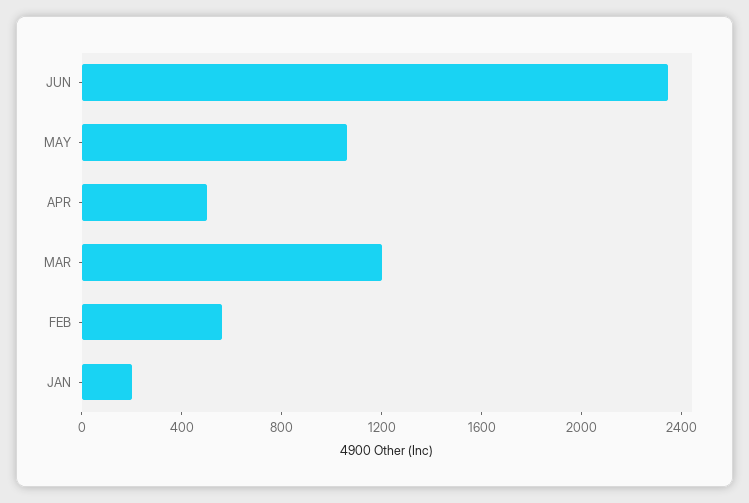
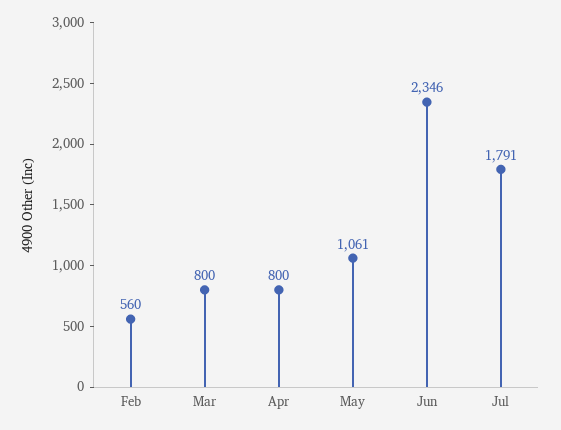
APR: 500 -> 800
MAR: 1200 -> 800
JAN: 200 -> none
Jul: none -> 1791

